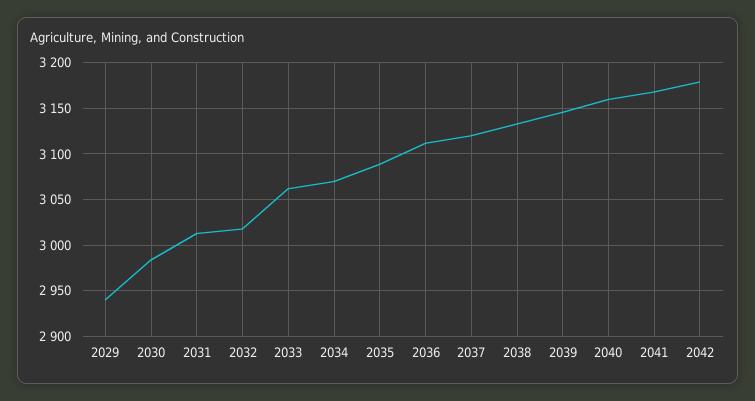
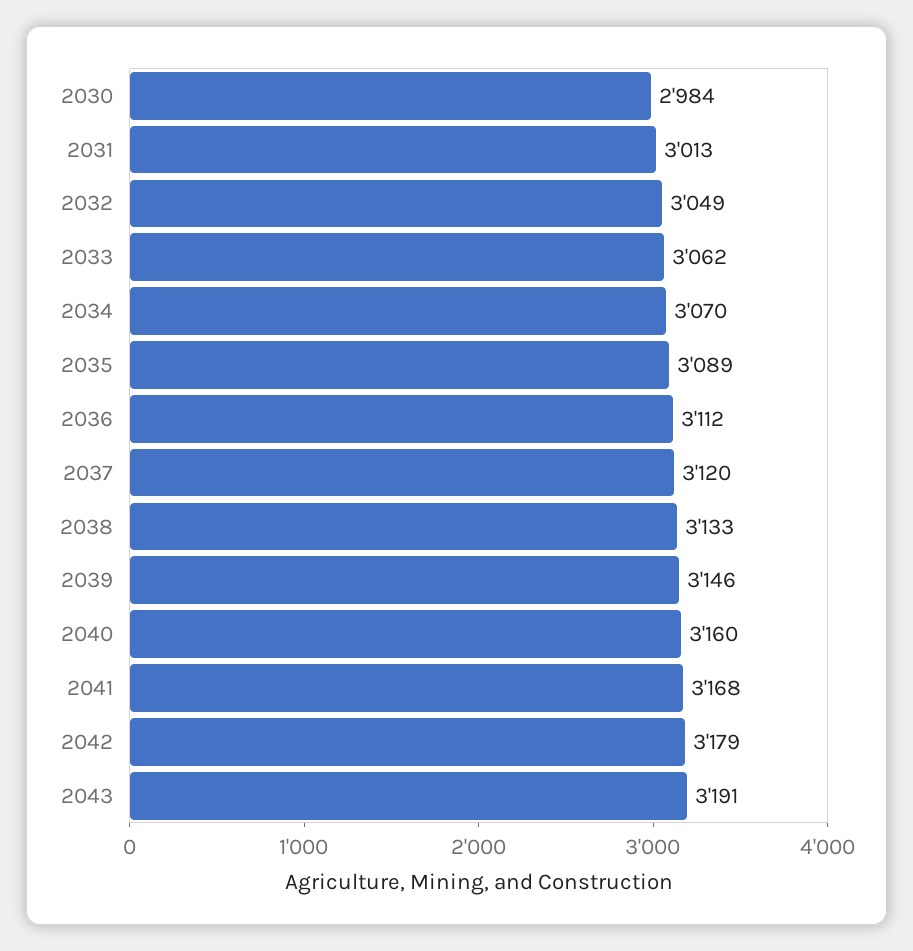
2029: 2940 -> none
2032: 3020 -> 3049
2043: none -> 3191

